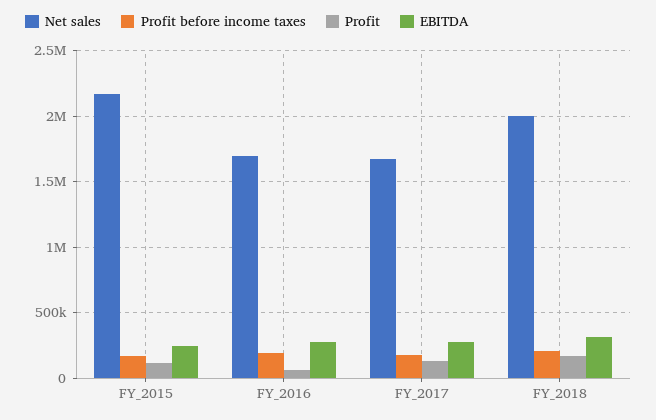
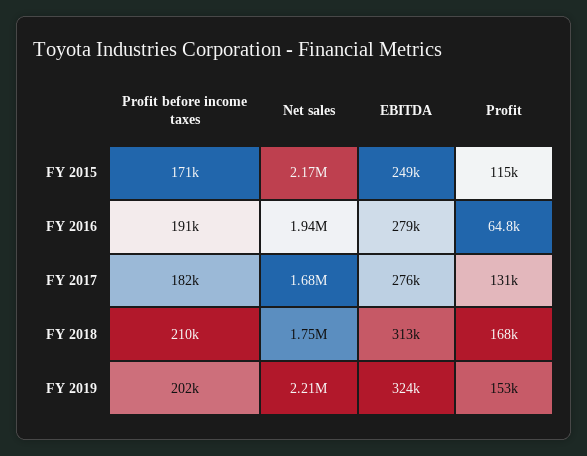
Net sales, FY_2016: 1700000 -> 1940000
Net sales, FY_2018: 2000000 -> 1750000
Profit before income taxes, FY 2019: none -> 202000
Net sales, FY 2019: none -> 2210000
EBITDA, FY 2019: none -> 324000
Profit, FY 2019: none -> 153000

